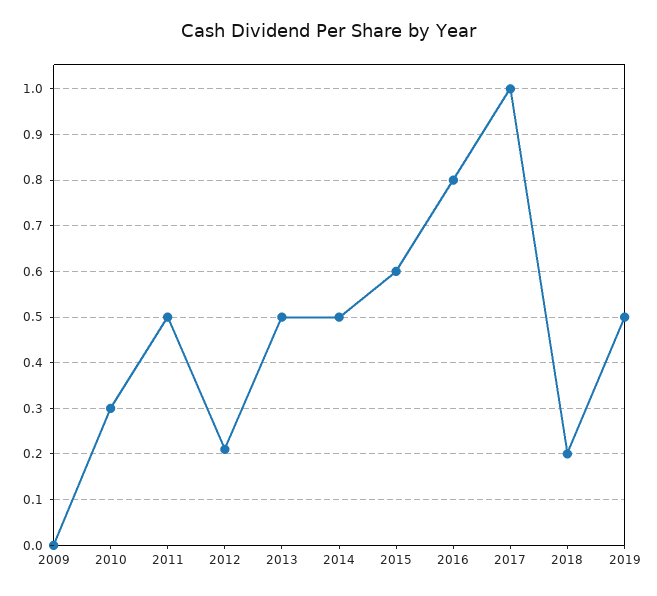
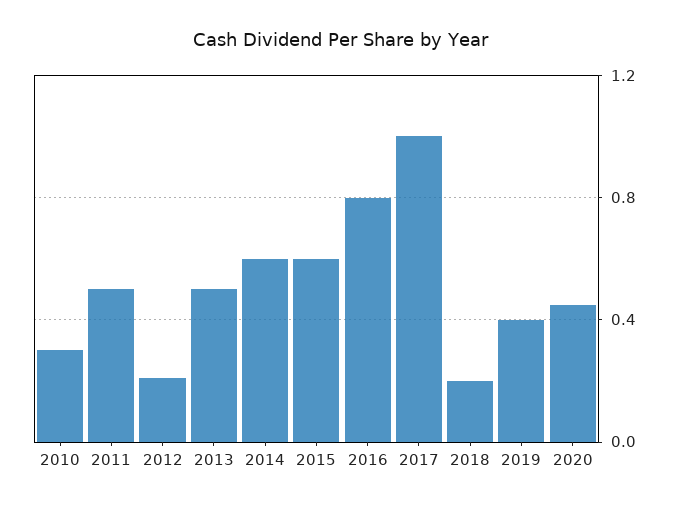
2009: 0 -> none
2014: 0.5 -> 0.6
2019: 0.5 -> 0.4
2020: none -> 0.45

